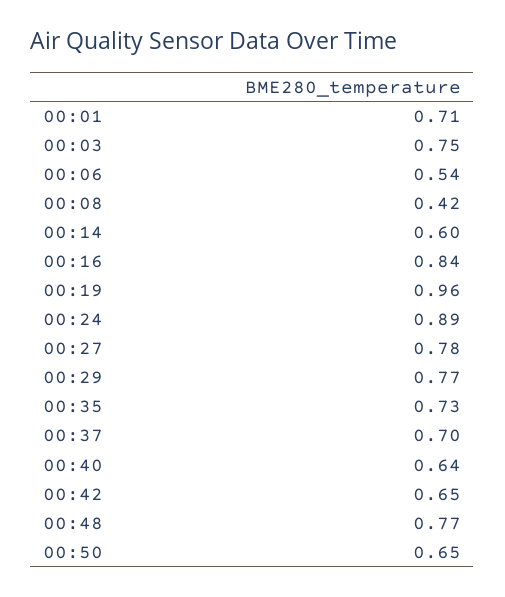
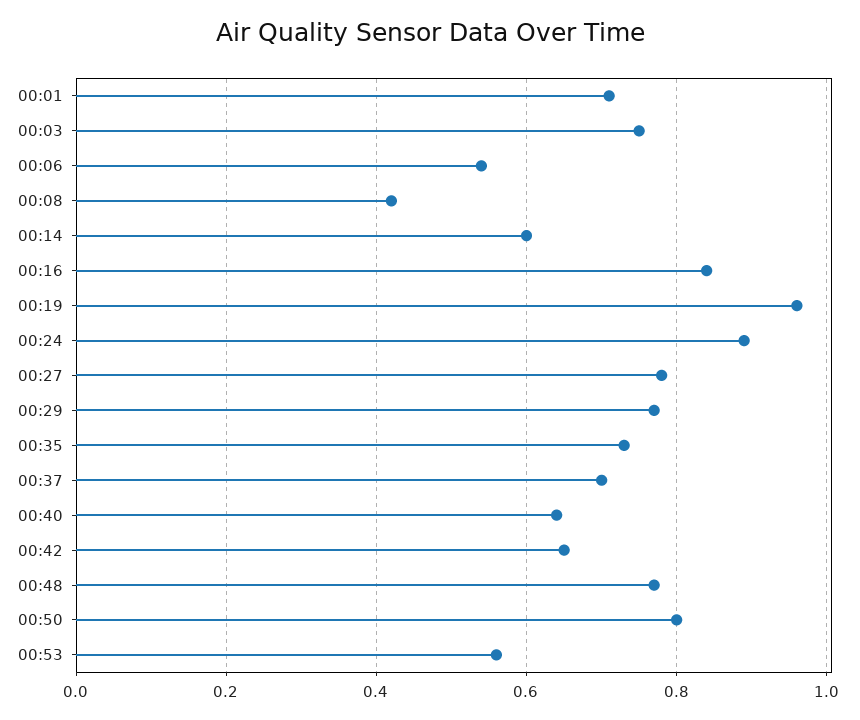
00:50: 0.65 -> 0.8
00:53: none -> 0.55

